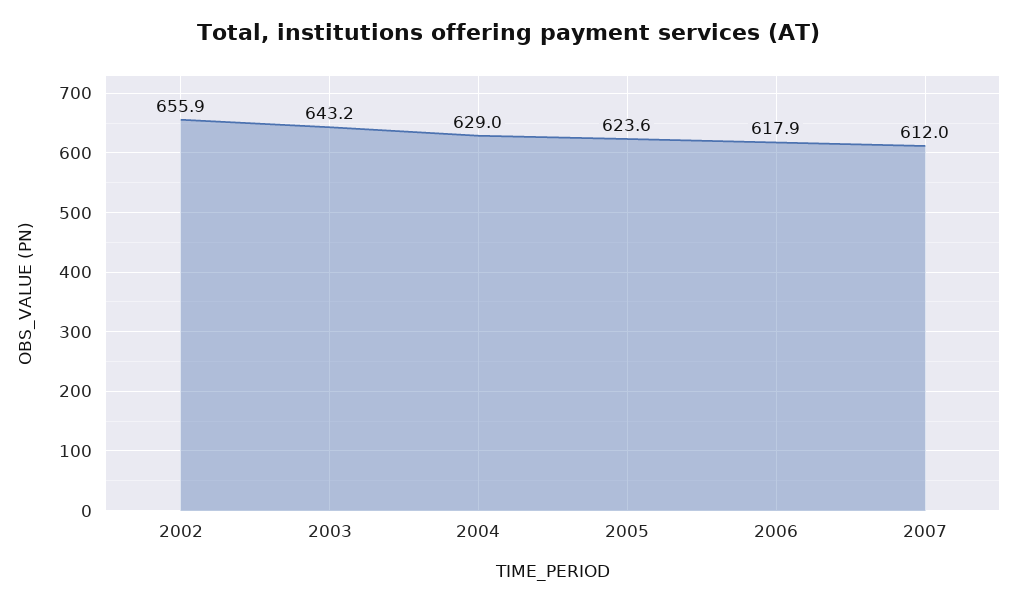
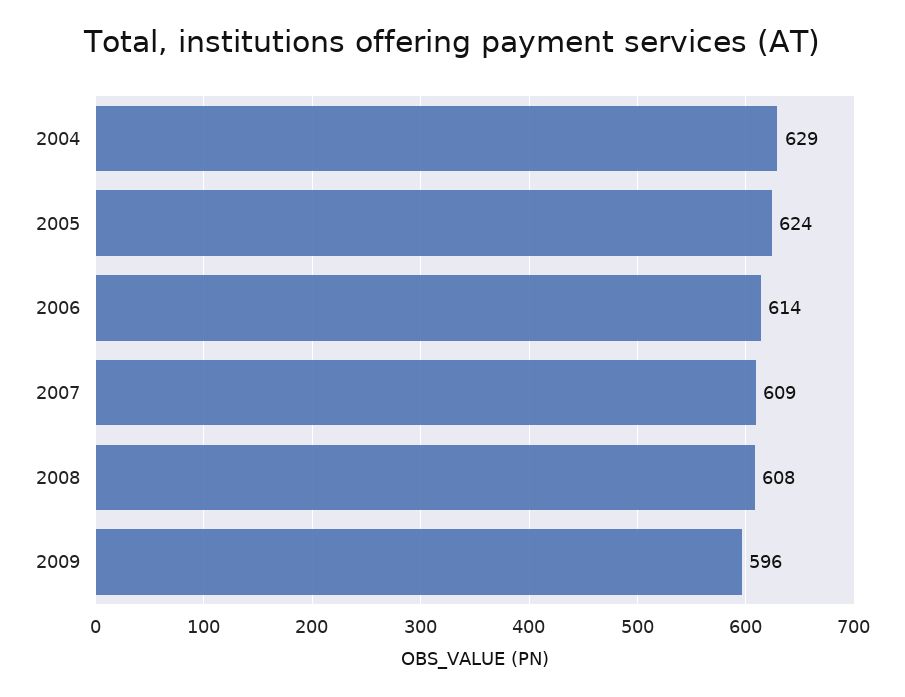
2002: 655.9 -> none
2003: 643.2 -> none
2006: 617.9 -> 614
2007: 612 -> 609
2008: none -> 608
2009: none -> 596

